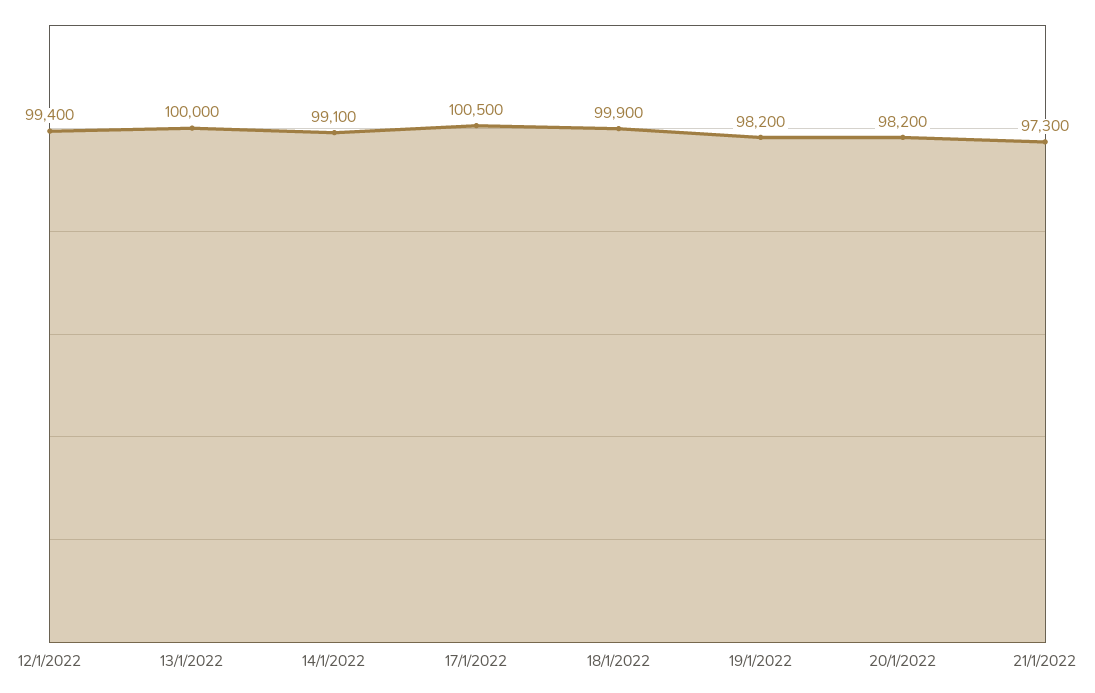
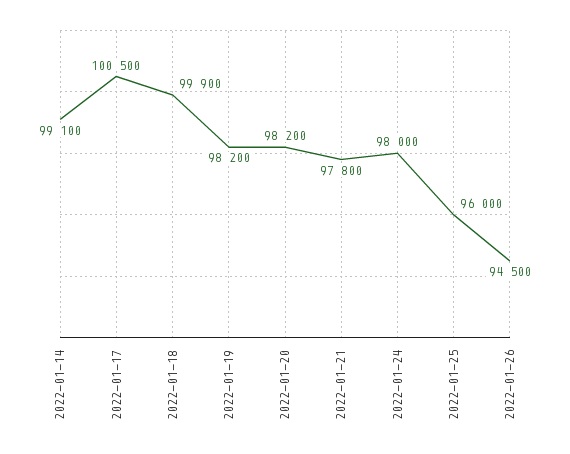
12/1/2022: 99400 -> none
13/1/2022: 100000 -> none
21/1/2022: 97300 -> 97800
2022-01-24: none -> 98000
2022-01-25: none -> 96000
2022-01-26: none -> 94500

